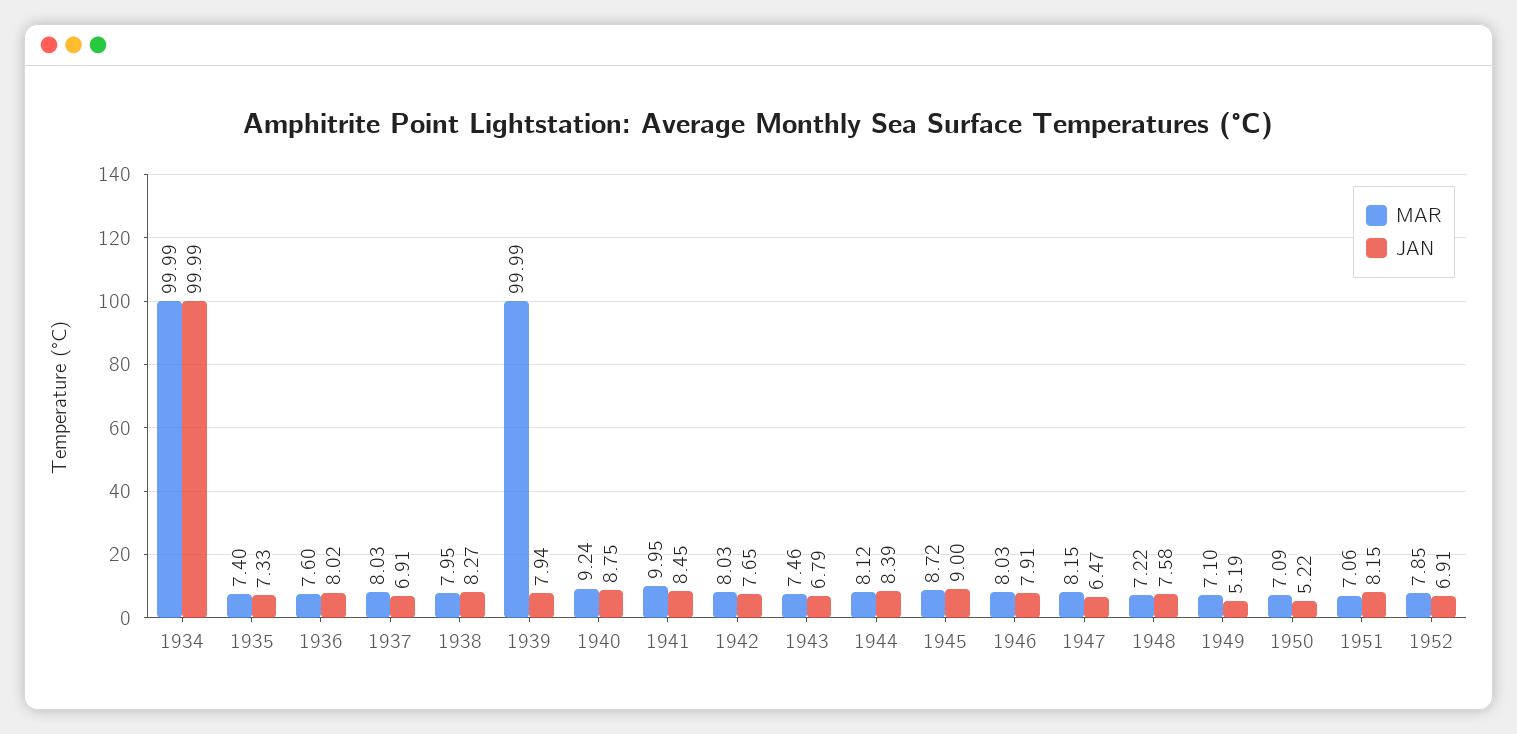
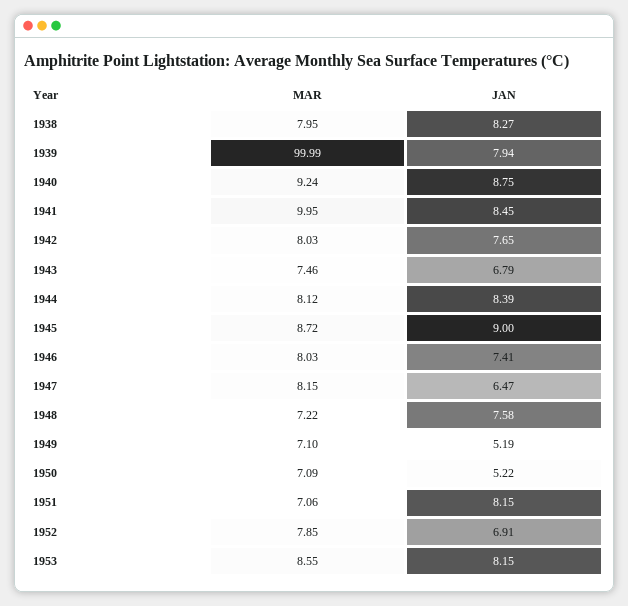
MAR, 1934: 99.99 -> none
JAN, 1934: 99.99 -> none
MAR, 1935: 7.4 -> none
JAN, 1935: 7.33 -> none
MAR, 1936: 7.6 -> none
JAN, 1936: 8.02 -> none
MAR, 1937: 8.03 -> none
JAN, 1937: 6.91 -> none
JAN, 1946: 7.91 -> 7.41
MAR, 1953: none -> 8.55
JAN, 1953: none -> 8.15

